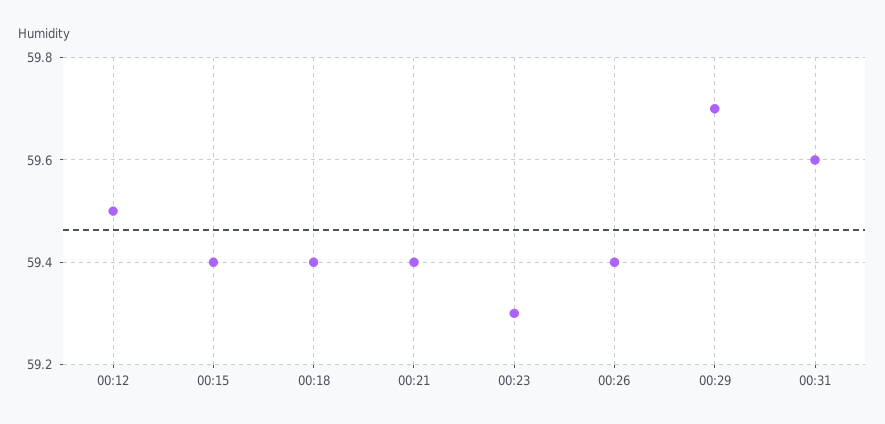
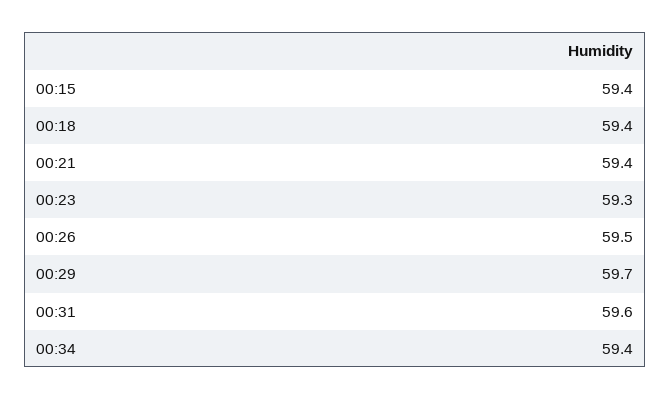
00:12: 59.5 -> none
00:26: 59.4 -> 59.5
00:34: none -> 59.4

